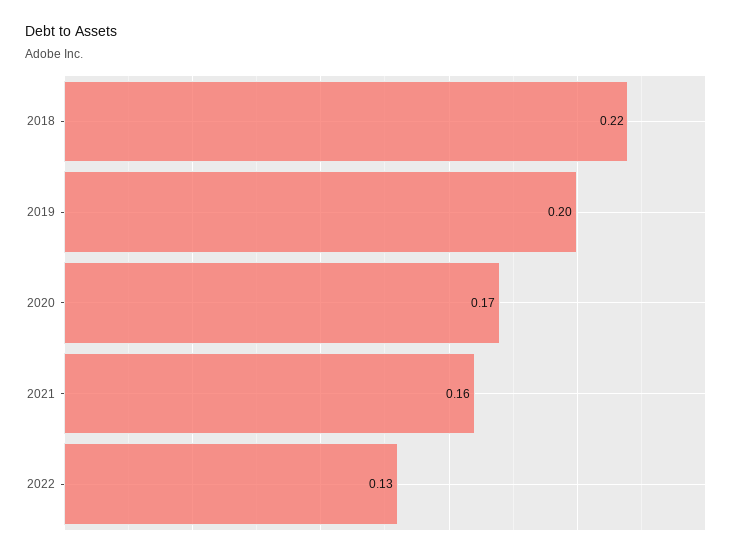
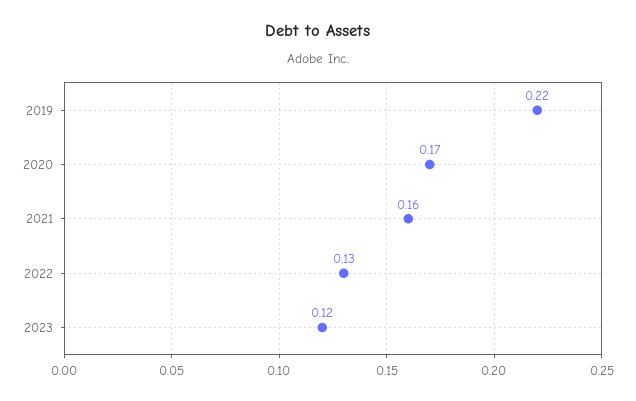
2018: 0.22 -> none
2019: 0.2 -> 0.22
2023: none -> 0.12

